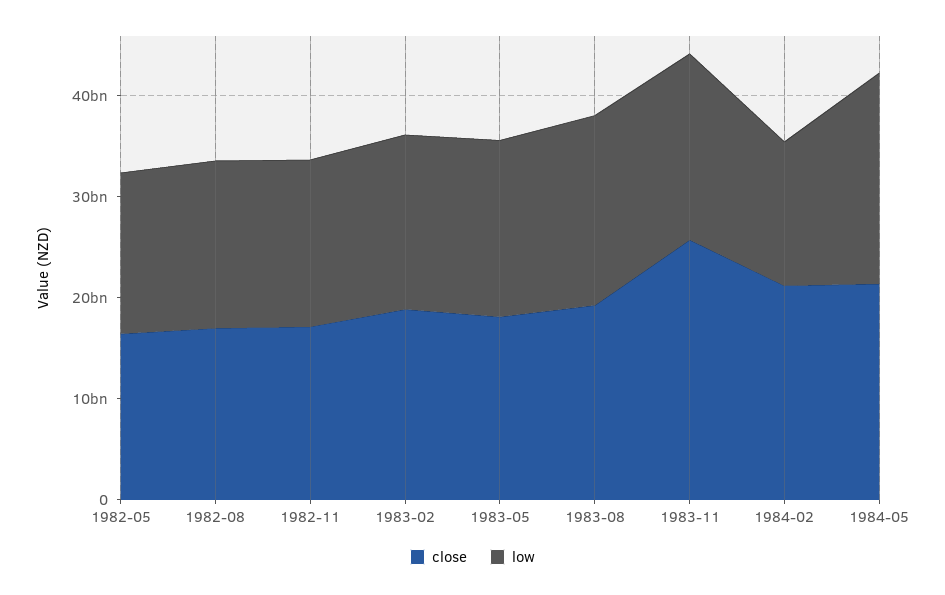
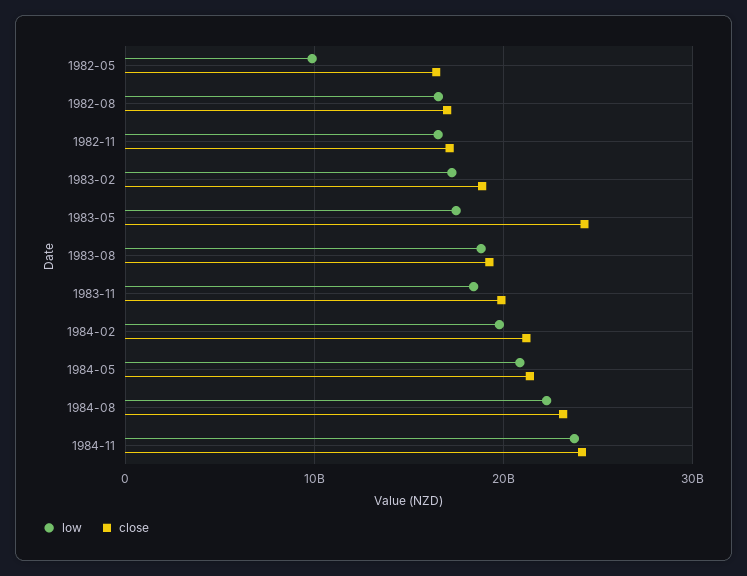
low, 1982-05: 16000000000 -> 10000000000
close, 1983-05: 18000000000 -> 24000000000
close, 1983-11: 26000000000 -> 20000000000
low, 1984-02: 14000000000 -> 20000000000
low, 1984-08: none -> 22000000000
close, 1984-08: none -> 23000000000
low, 1984-11: none -> 24000000000
close, 1984-11: none -> 24000000000

